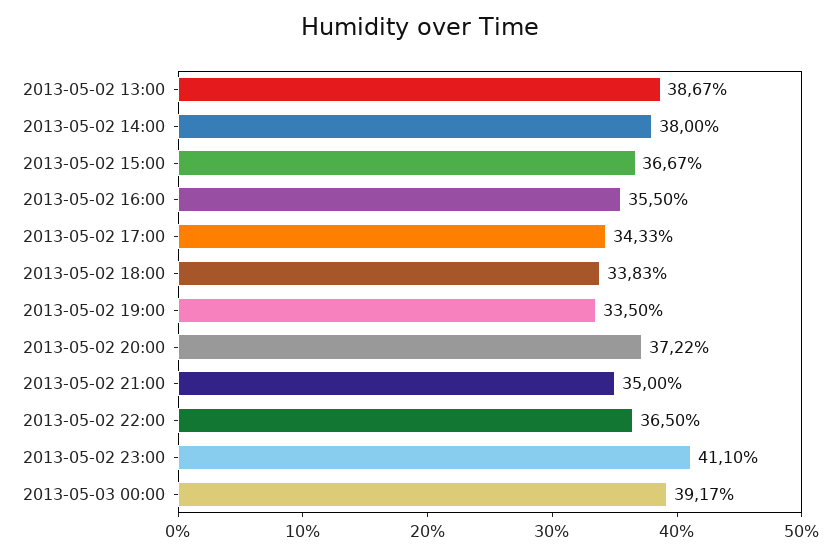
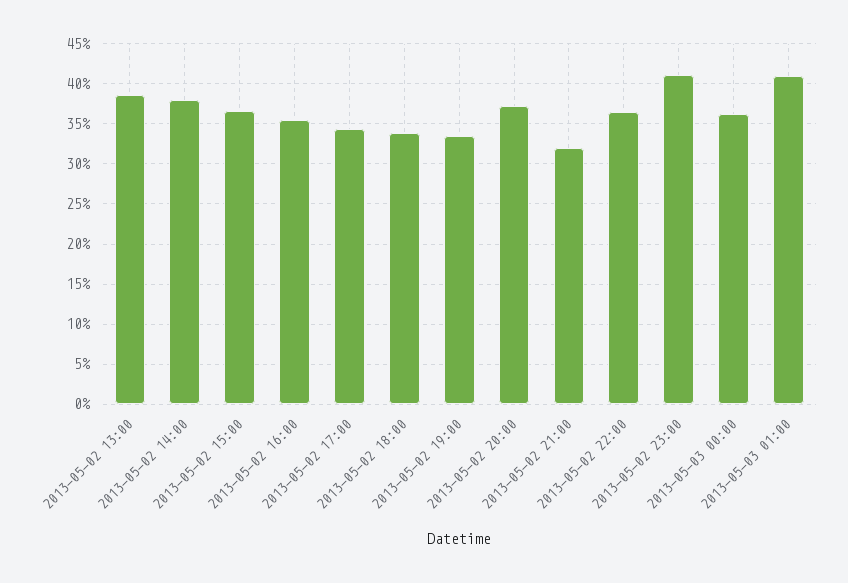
2013-05-02 21:00: 35 -> 32
2013-05-03 00:00: 39.17 -> 36
2013-05-03 01:00: none -> 41

